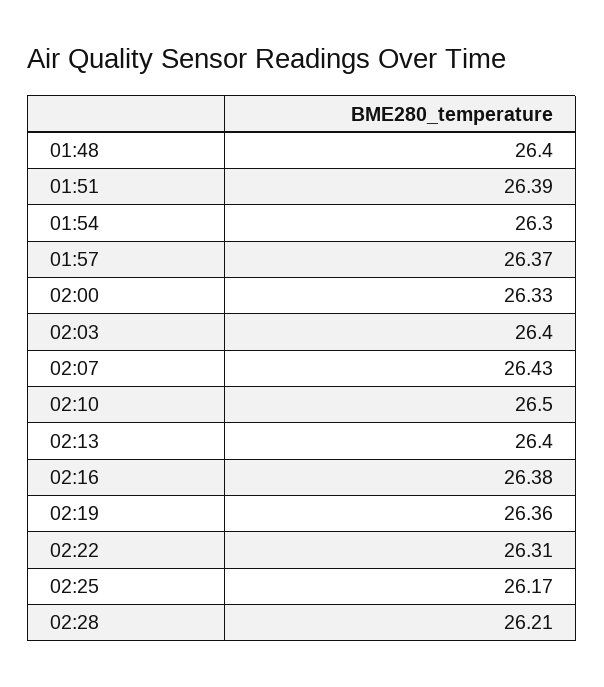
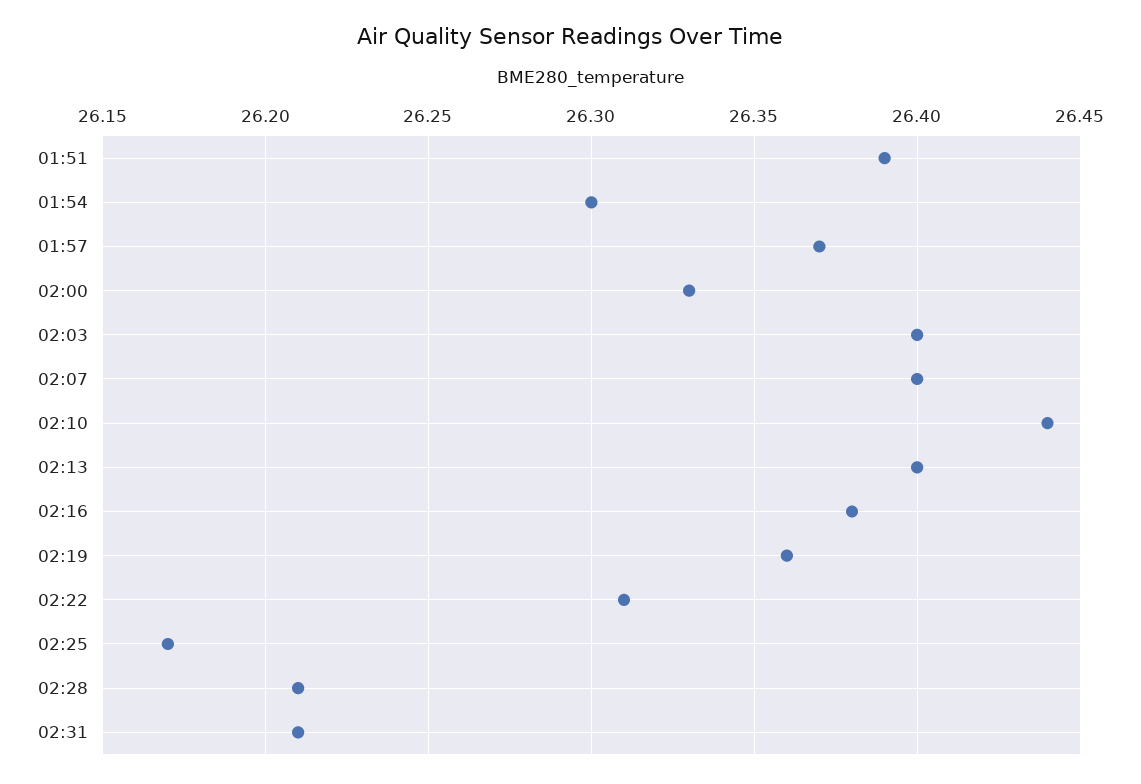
01:48: 26.4 -> none
02:07: 26.43 -> 26.4
02:10: 26.5 -> 26.44
02:31: none -> 26.21

